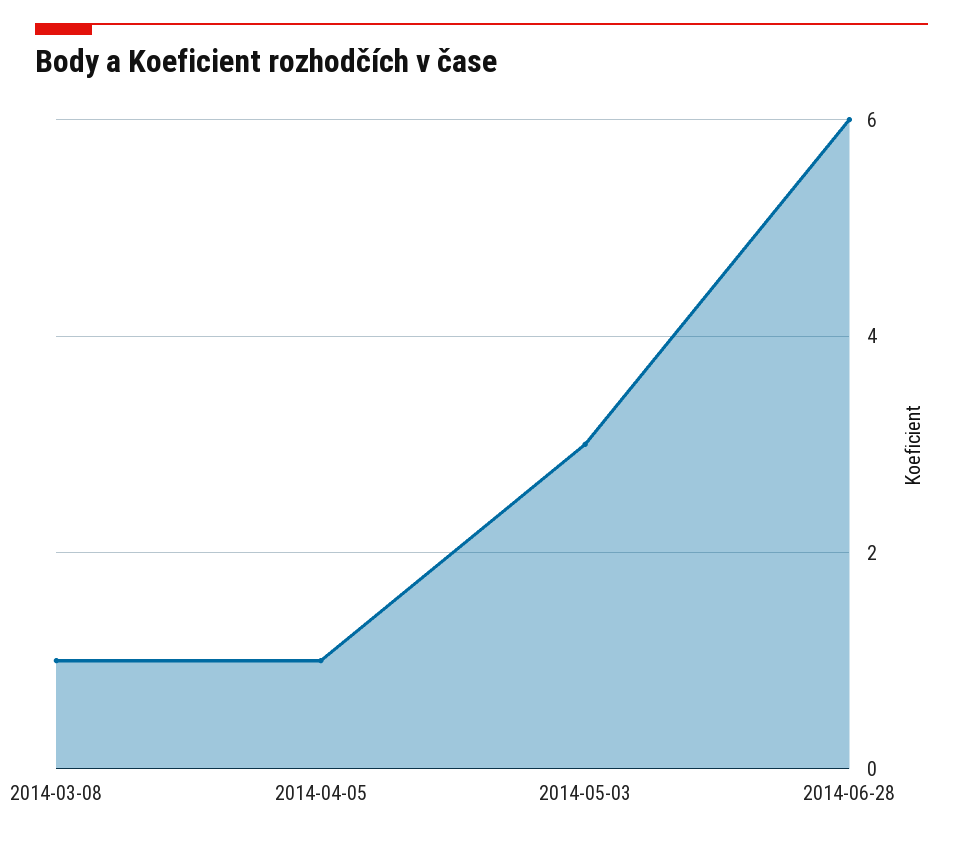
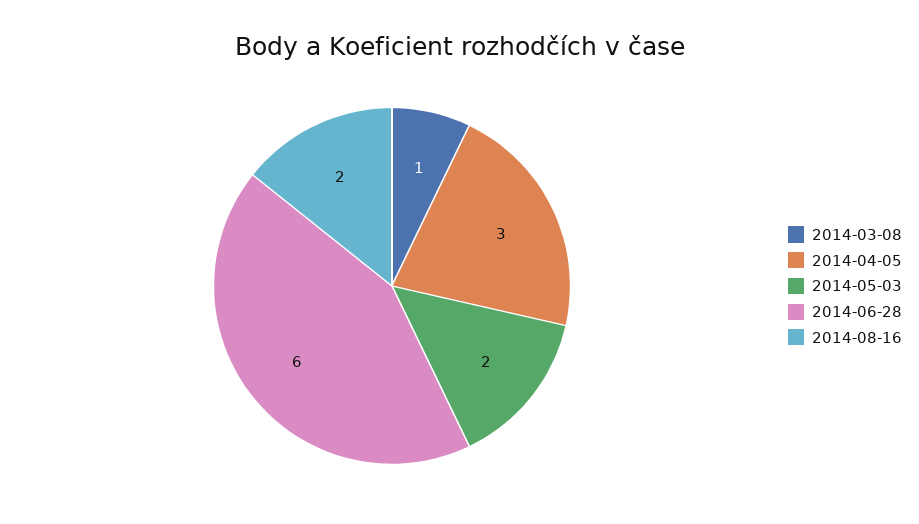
2014-04-05: 1 -> 3
2014-05-03: 3 -> 2
2014-08-16: none -> 2

